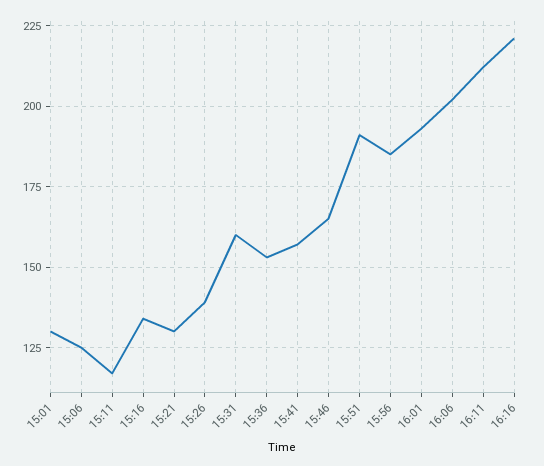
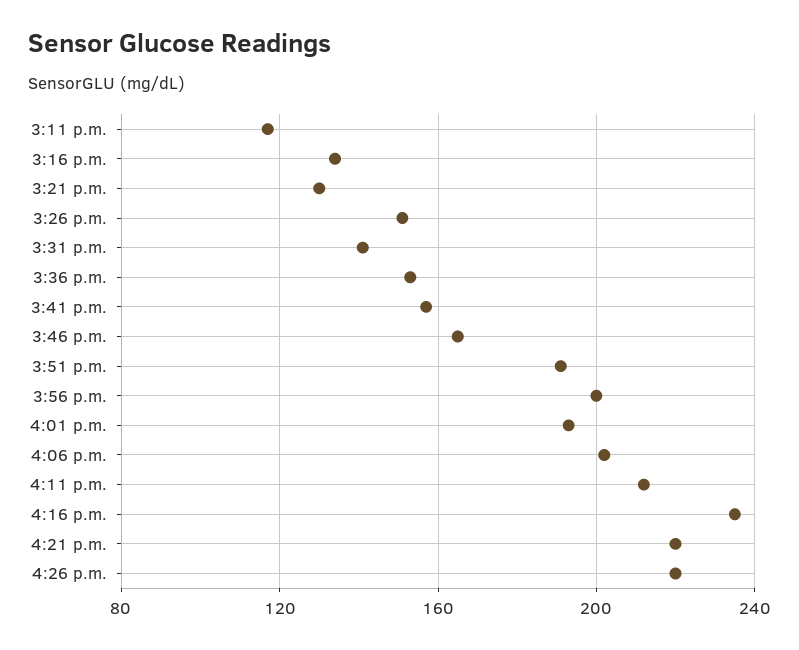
15:01: 130 -> none
15:06: 125 -> none
15:26: 140 -> 150
15:31: 160 -> 140
15:56: 185 -> 200
16:16: 220 -> 235
4:21 p.m.: none -> 220
4:26 p.m.: none -> 220

